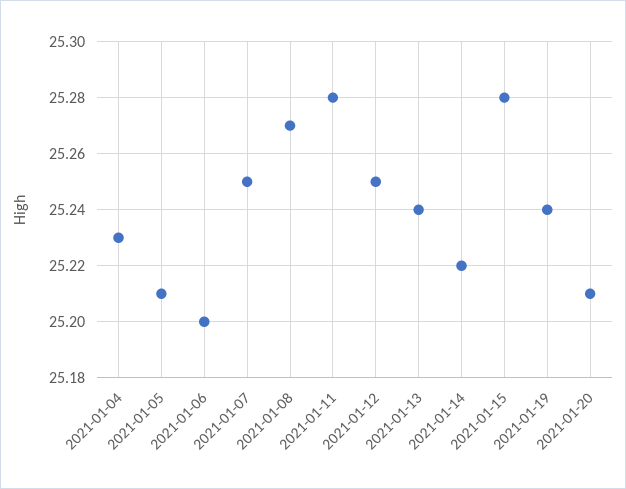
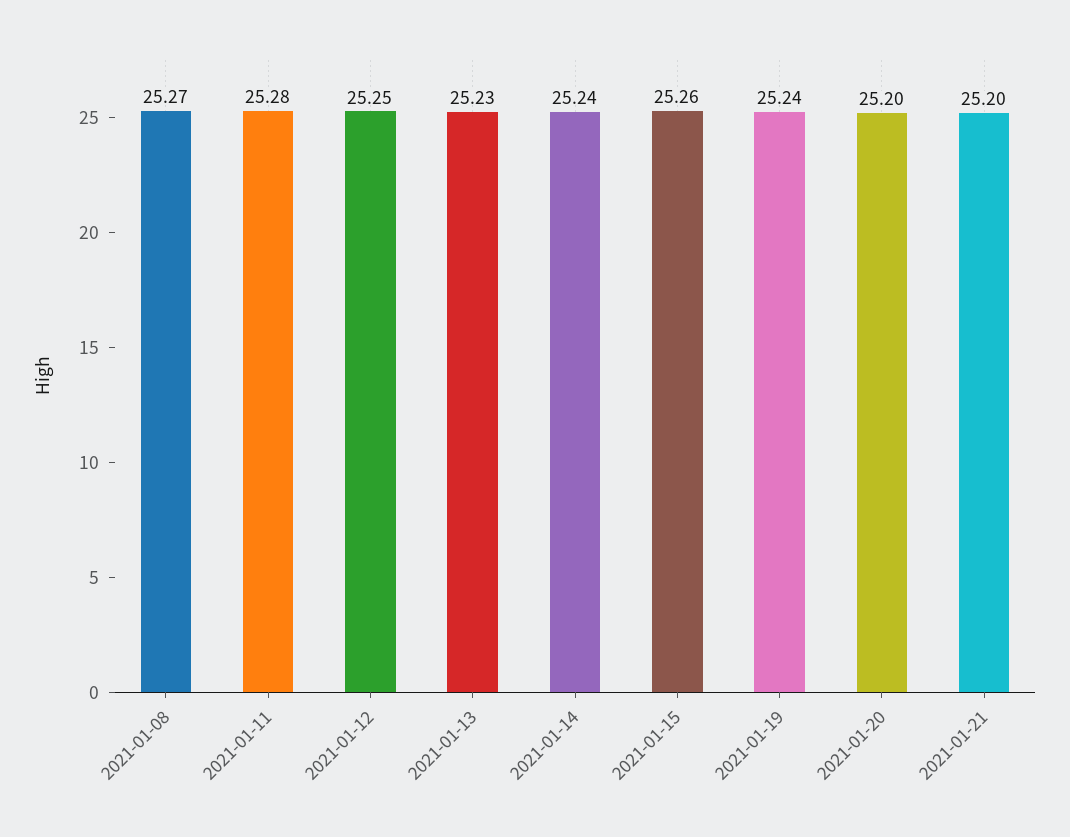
2021-01-04: 25.23 -> none
2021-01-05: 25.21 -> none
2021-01-06: 25.2 -> none
2021-01-07: 25.25 -> none
2021-01-13: 25.24 -> 25.23
2021-01-14: 25.22 -> 25.24
2021-01-15: 25.28 -> 25.26
2021-01-20: 25.21 -> 25.2
2021-01-21: none -> 25.2

